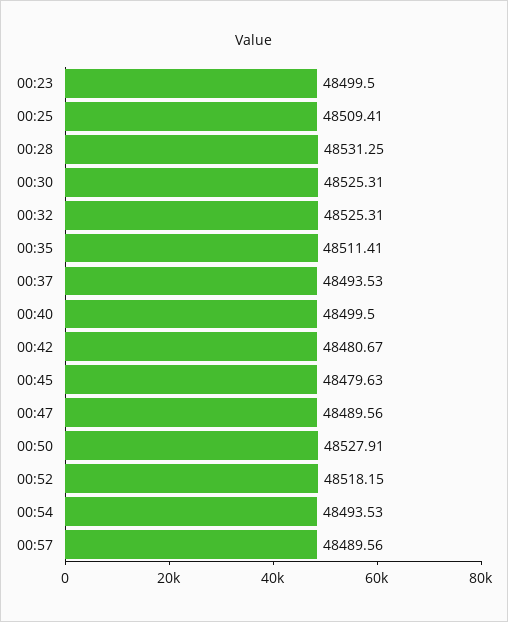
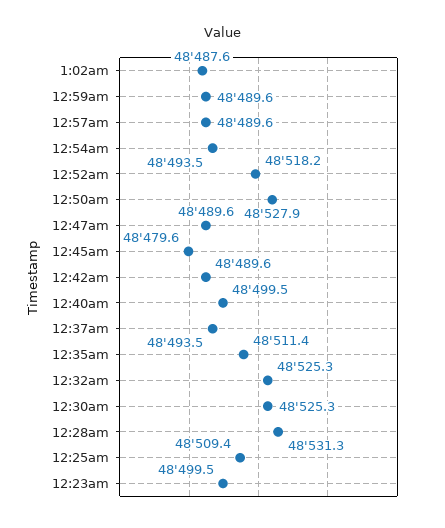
00:42: 48480.67 -> 48489.6
1:02am: none -> 48487.6
12:59am: none -> 48489.6

